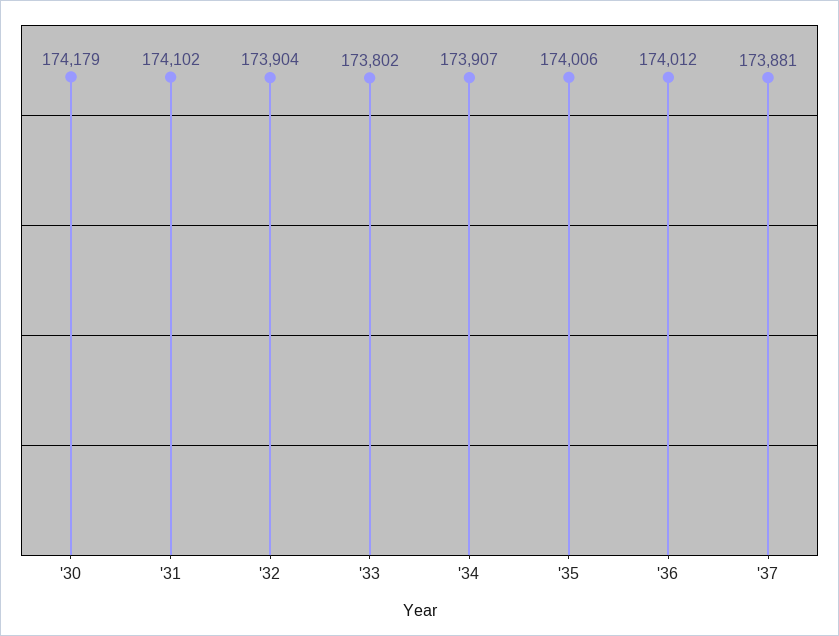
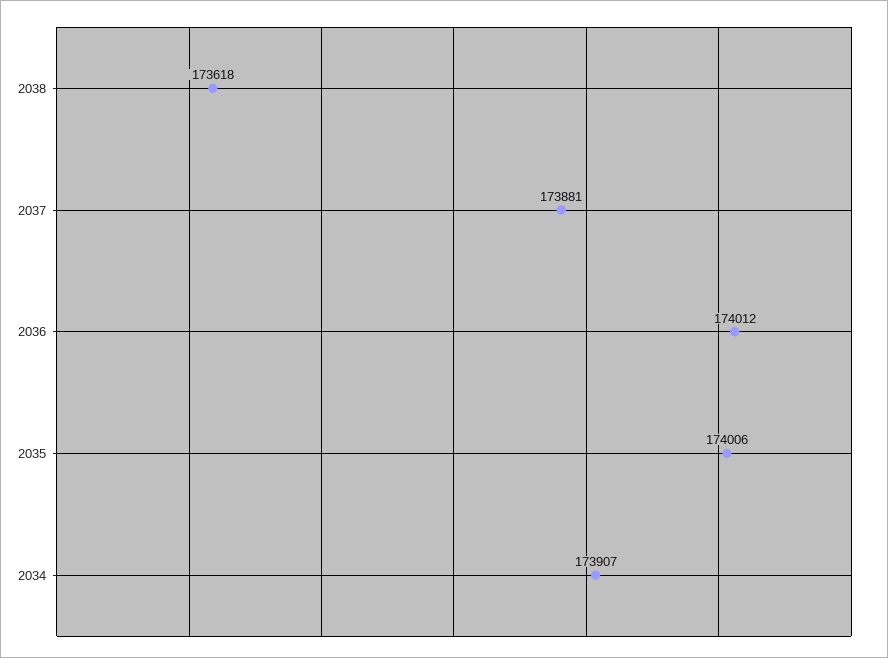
'30: 174179 -> none
'31: 174102 -> none
'32: 173904 -> none
'33: 173802 -> none
2038: none -> 173618

